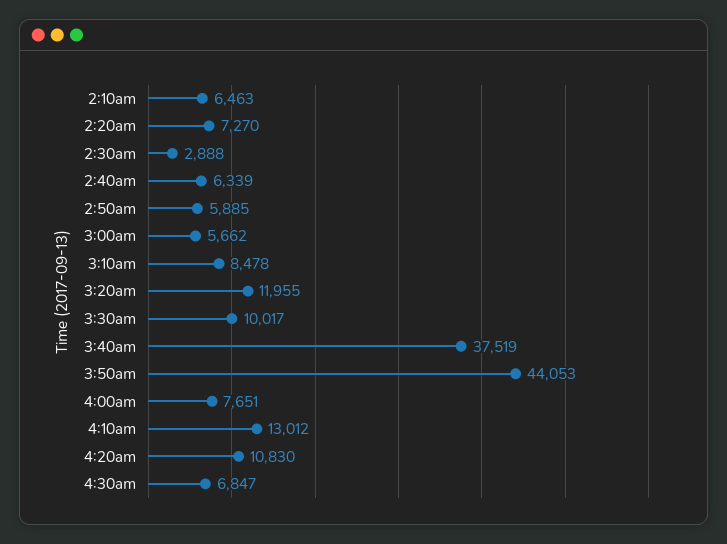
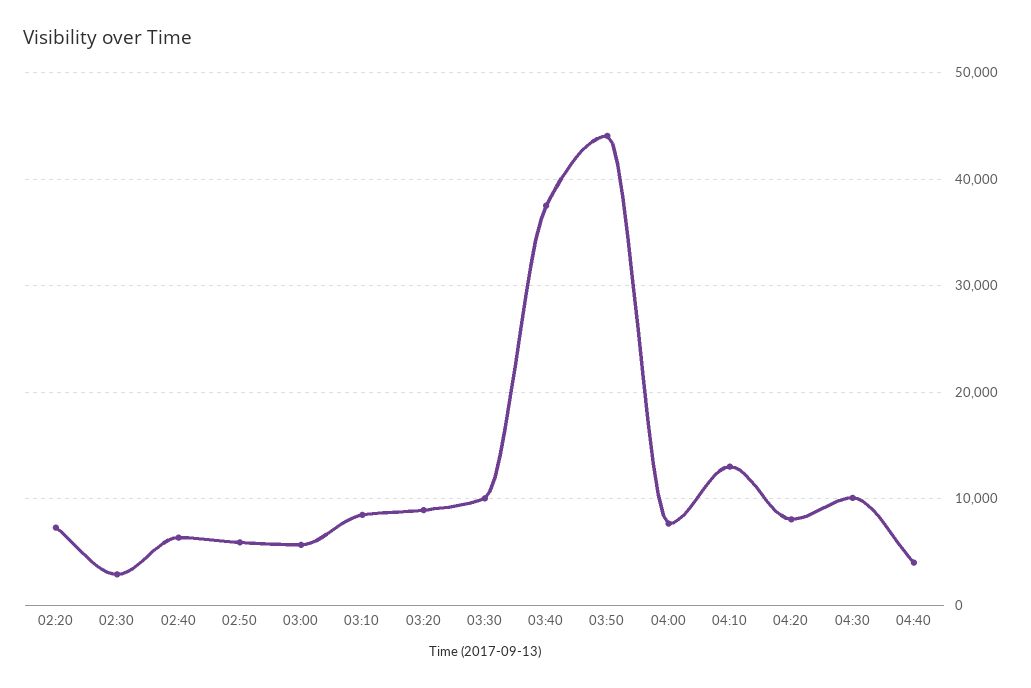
2:10am: 6463 -> none
3:20am: 11955 -> 9000
4:20am: 10830 -> 8000
4:30am: 6847 -> 10000
04:40: none -> 4000

